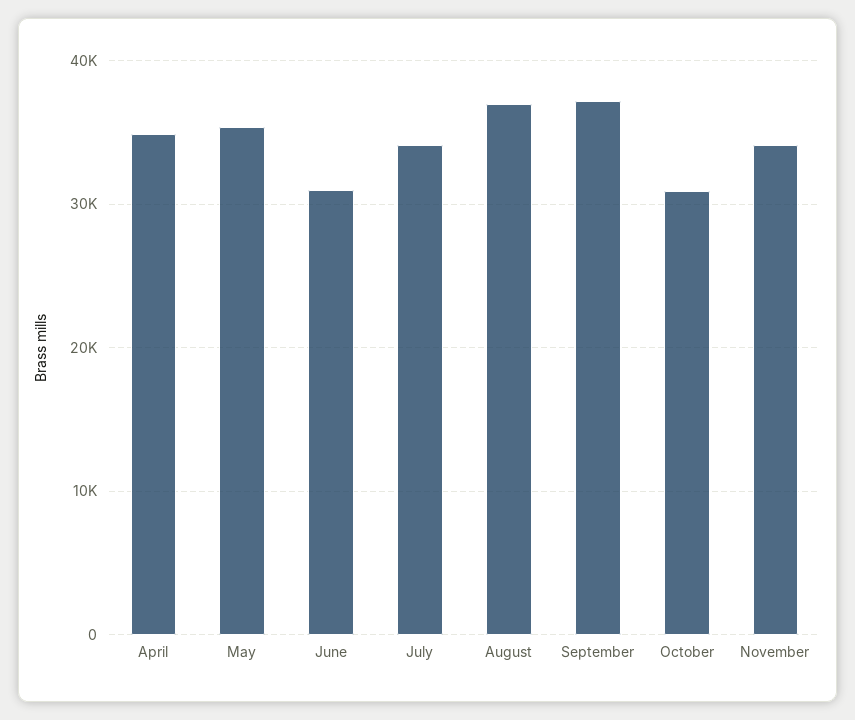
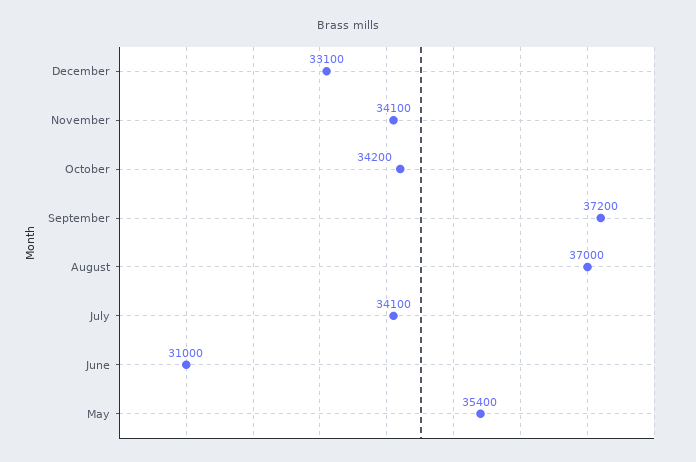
April: 35000 -> none
October: 31000 -> 34200
December: none -> 33100

